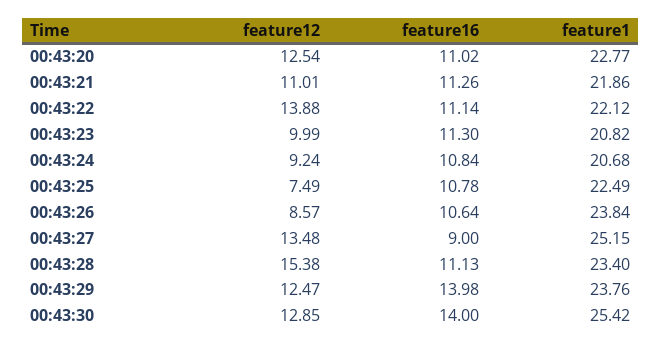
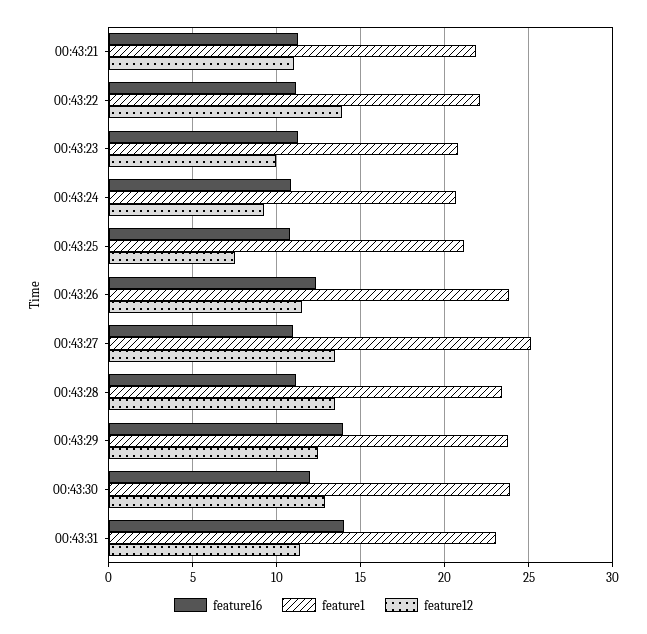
feature12, 00:43:20: 12.54 -> none
feature16, 00:43:20: 11.02 -> none
feature1, 00:43:20: 22.77 -> none
feature1, 00:43:25: 22.49 -> 21
feature12, 00:43:26: 8.57 -> 11.5
feature16, 00:43:26: 10.64 -> 12.5
feature16, 00:43:27: 9 -> 11
feature12, 00:43:28: 15.38 -> 13.5
feature16, 00:43:30: 14 -> 12
feature1, 00:43:30: 25.42 -> 24
feature16, 00:43:31: none -> 14
feature1, 00:43:31: none -> 23
feature12, 00:43:31: none -> 11.5

